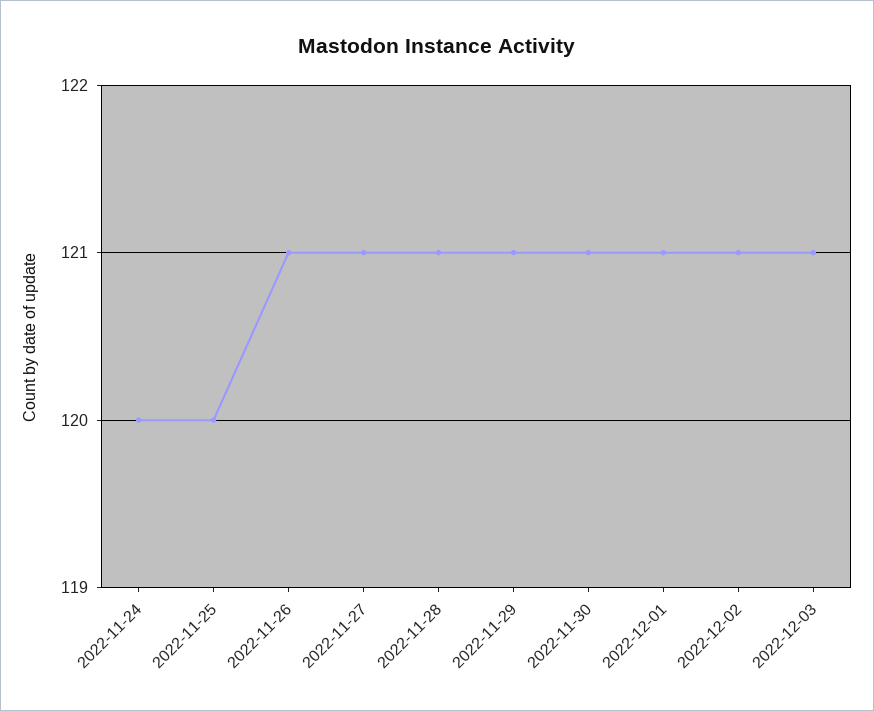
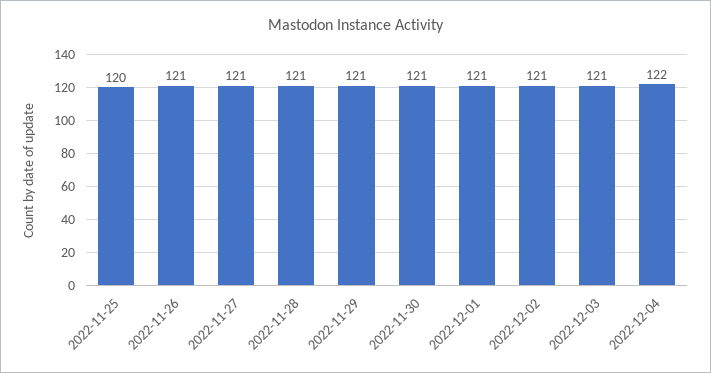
2022-11-24: 120 -> none
2022-12-04: none -> 122

